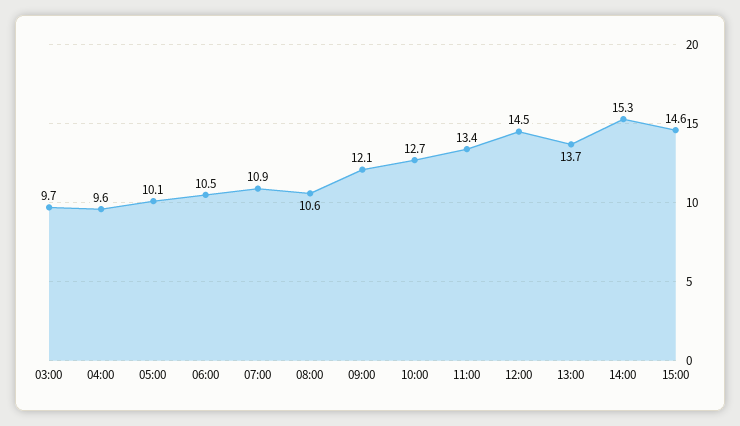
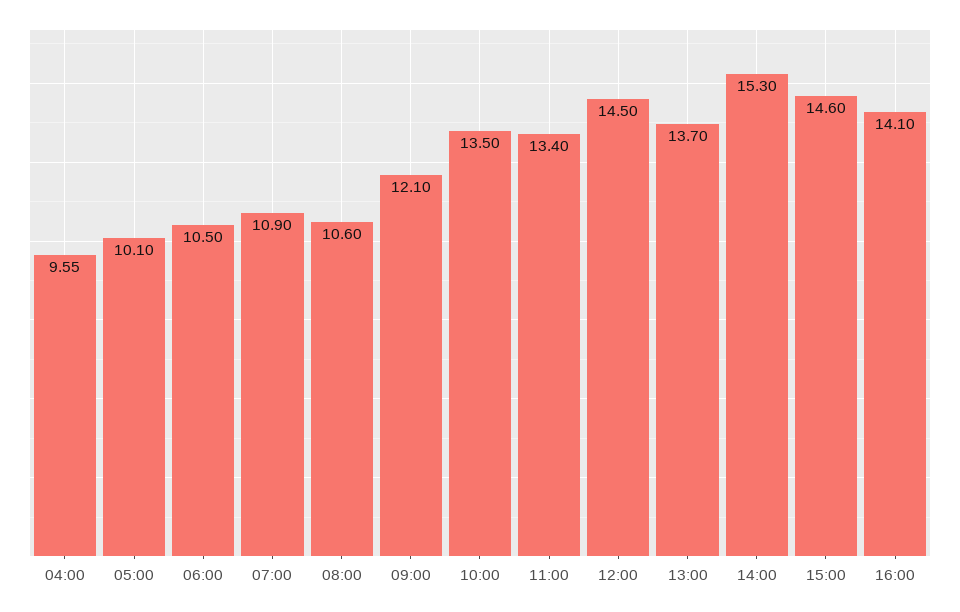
03:00: 9.7 -> none
10:00: 12.7 -> 13.5
16:00: none -> 14.1

